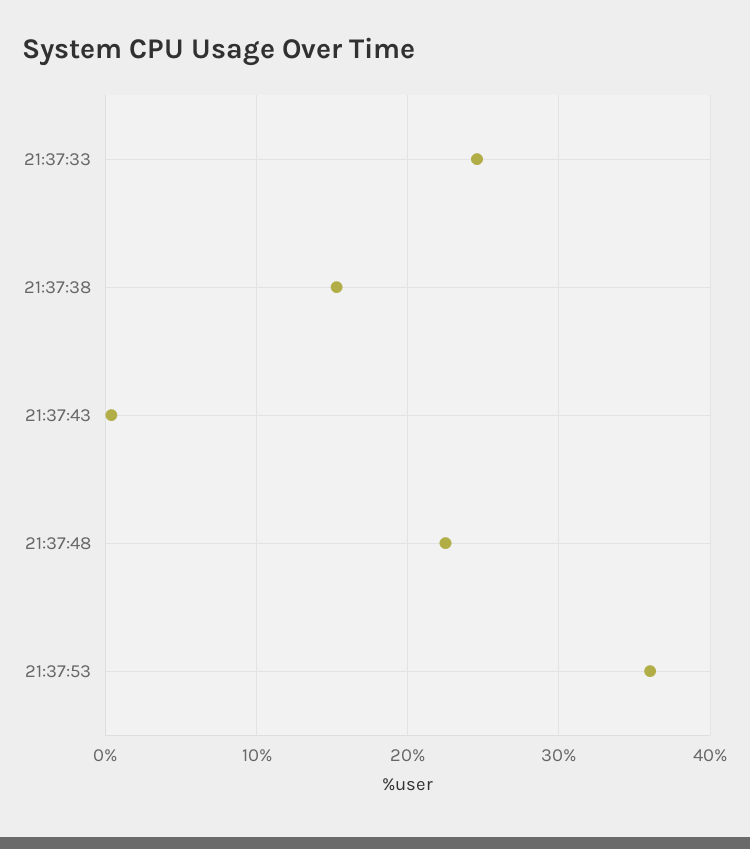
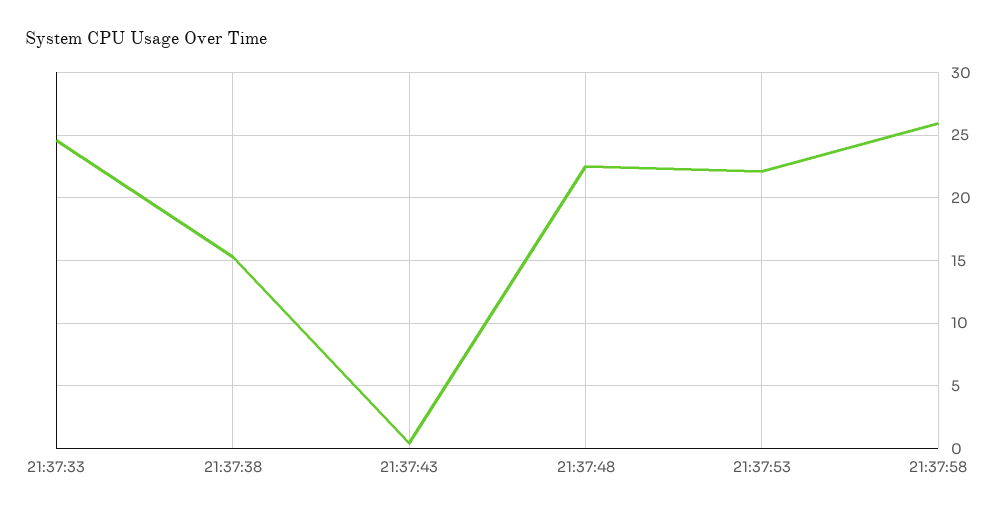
21:37:53: 36 -> 22
21:37:58: none -> 26

